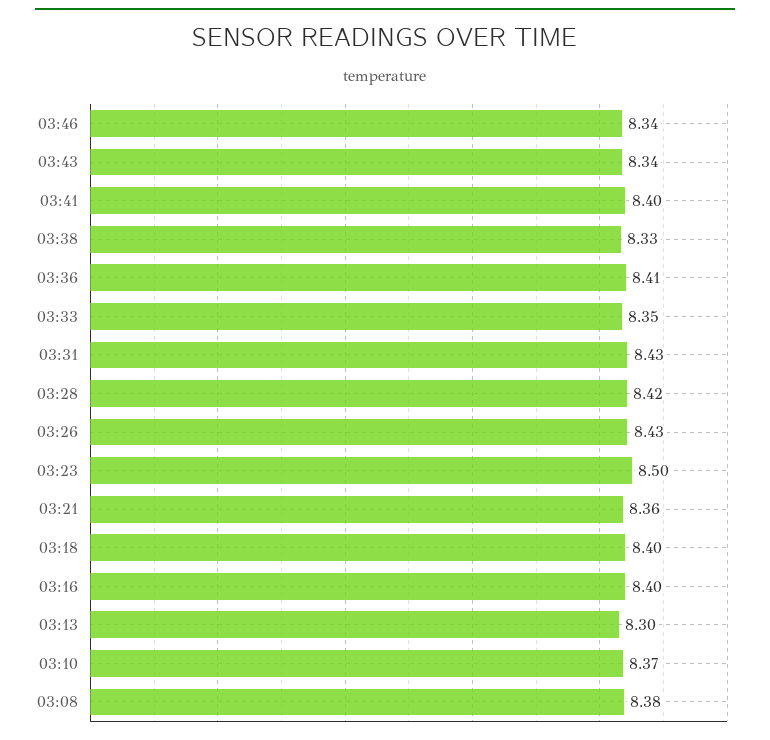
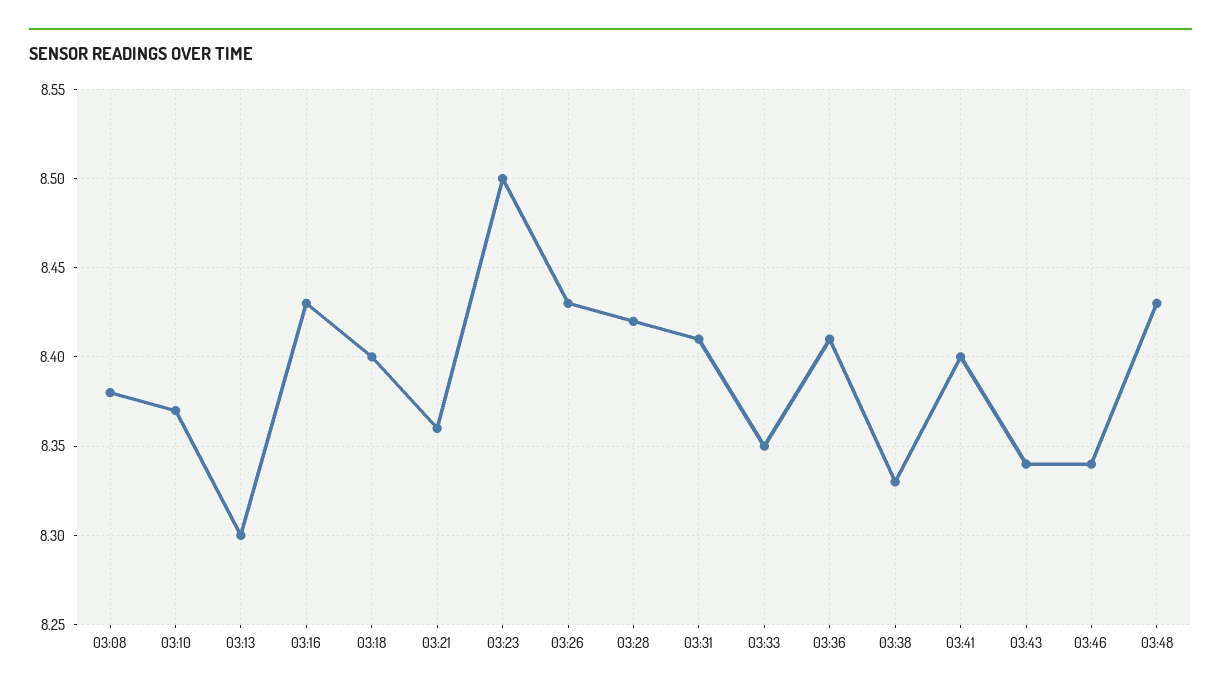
03:31: 8.43 -> 8.41
03:16: 8.4 -> 8.43
03:48: none -> 8.43

